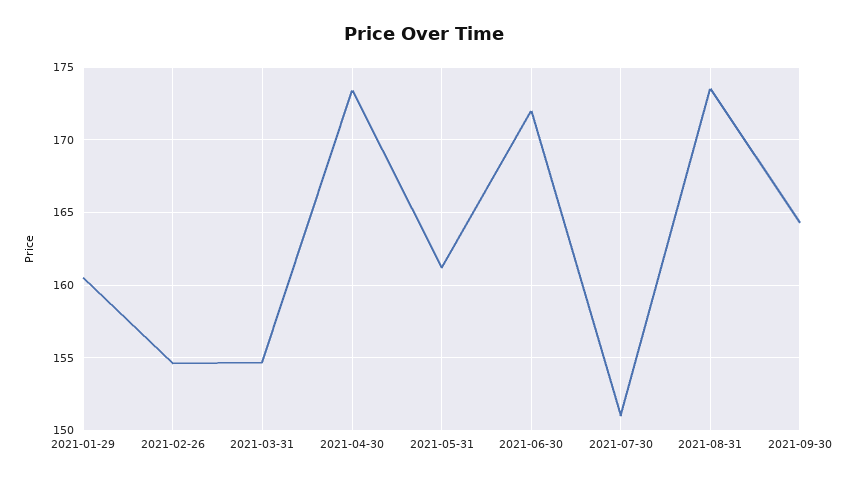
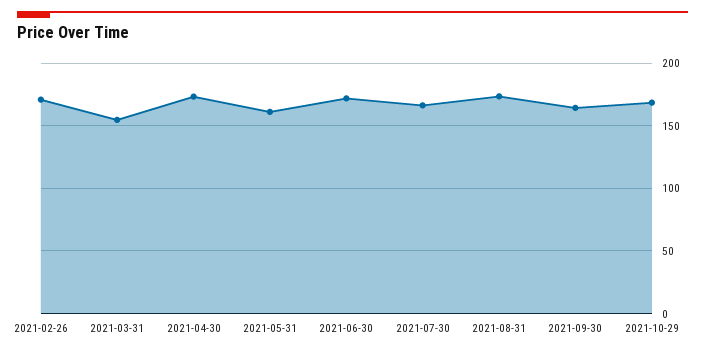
2021-01-29: 160.5 -> none
2021-02-26: 154.5 -> 170
2021-07-30: 151 -> 165
2021-10-29: none -> 170

